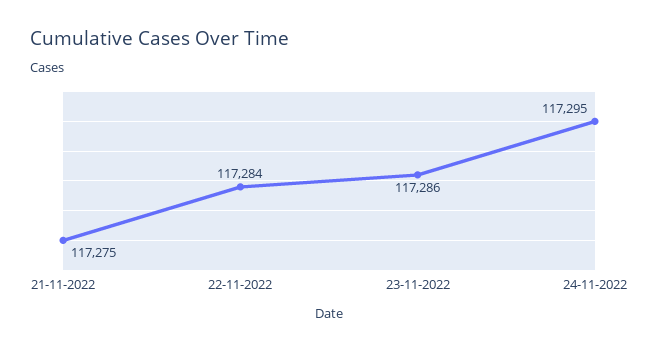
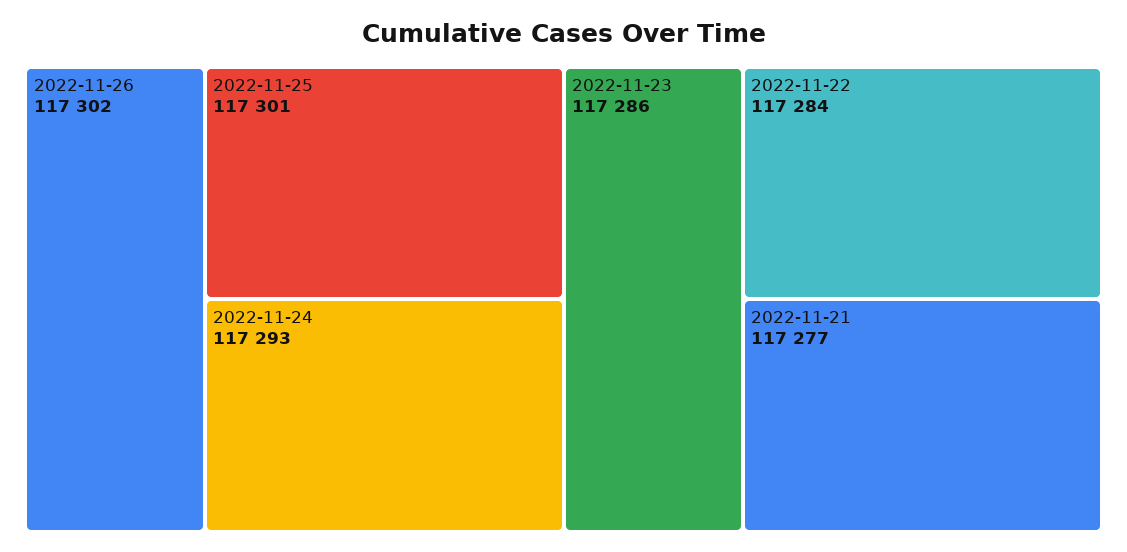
21-11-2022: 117275 -> 117277
24-11-2022: 117295 -> 117293
2022-11-26: none -> 117302
2022-11-25: none -> 117301

